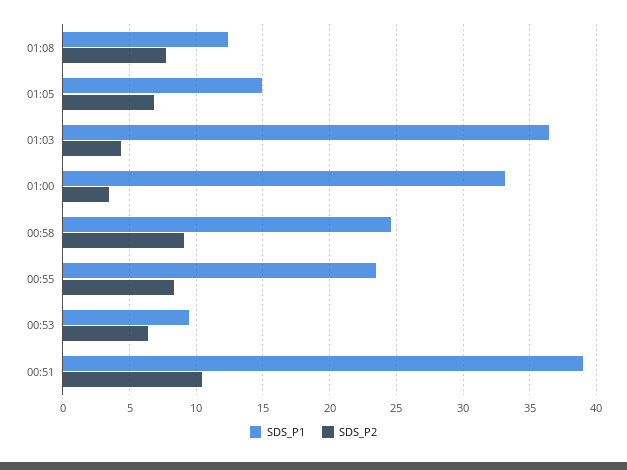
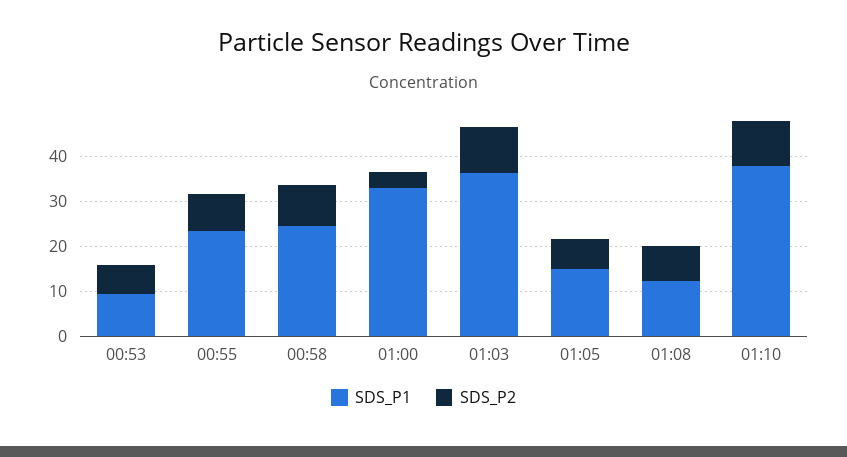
SDS_P2, 01:03: 4.5 -> 10
SDS_P1, 00:51: 39 -> none
SDS_P2, 00:51: 10.5 -> none
SDS_P1, 01:10: none -> 38
SDS_P2, 01:10: none -> 10

